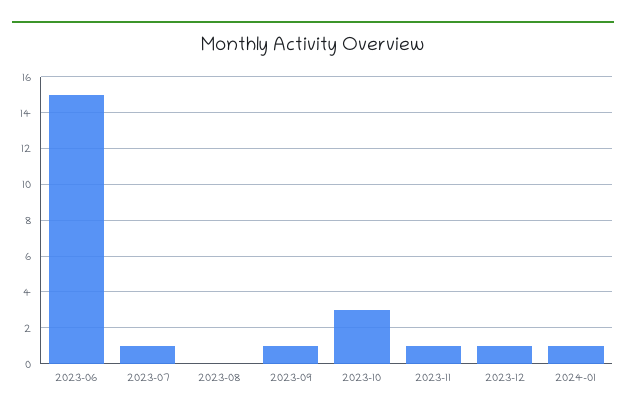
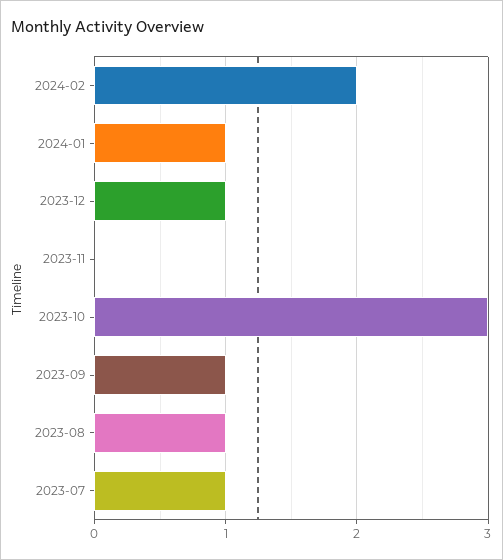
2023-06: 15 -> none
2023-08: 0 -> 1
2023-11: 1 -> 0
2024-02: none -> 2

